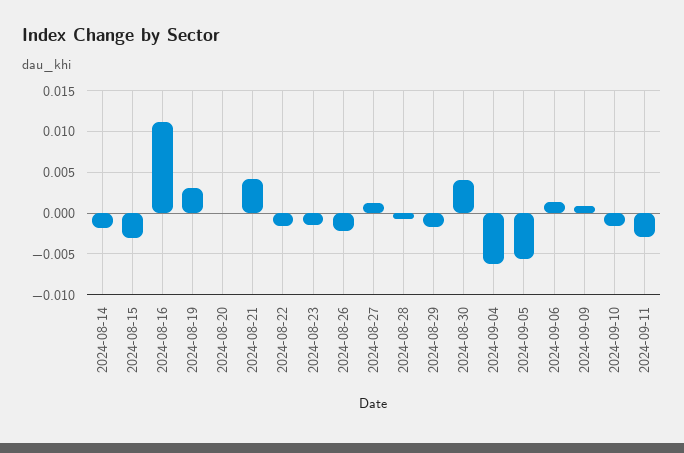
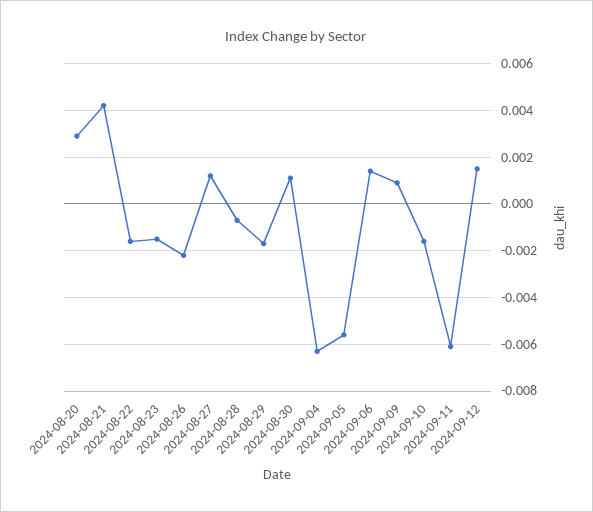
2024-08-14: -0.002 -> none
2024-08-15: -0.003 -> none
2024-08-16: 0.011 -> none
2024-08-19: 0.003 -> none
2024-08-20: 0 -> 0.003
2024-08-30: 0.004 -> 0.001
2024-09-11: -0.003 -> -0.006
2024-09-12: none -> 0.0015

